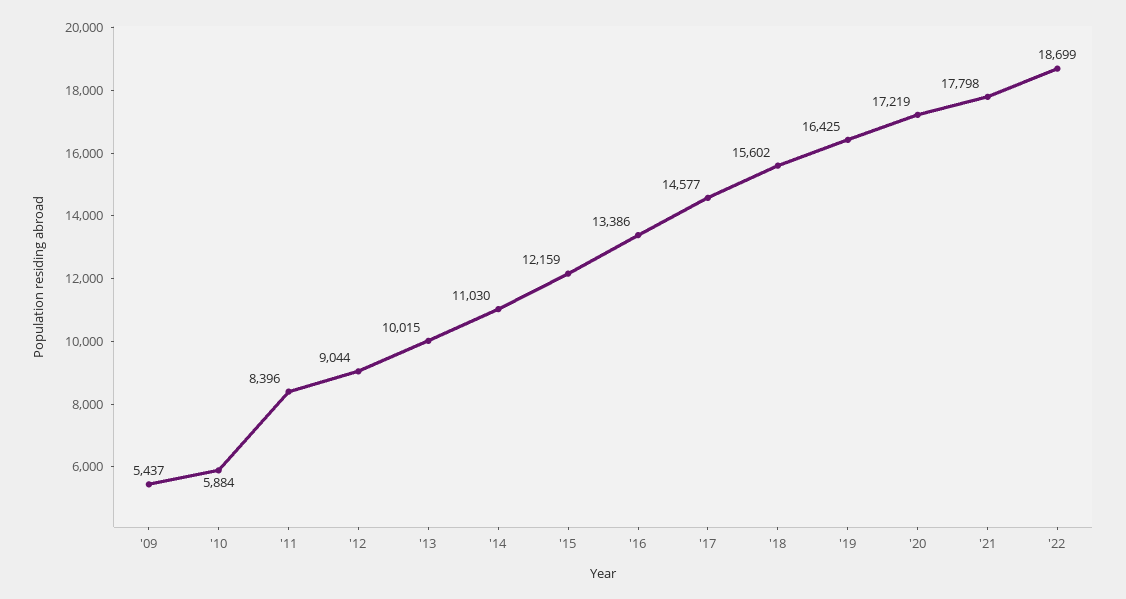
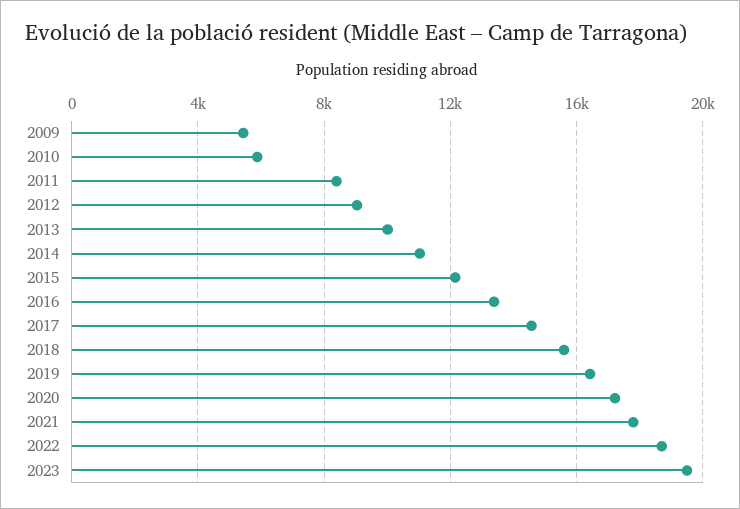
2023: none -> 19500

